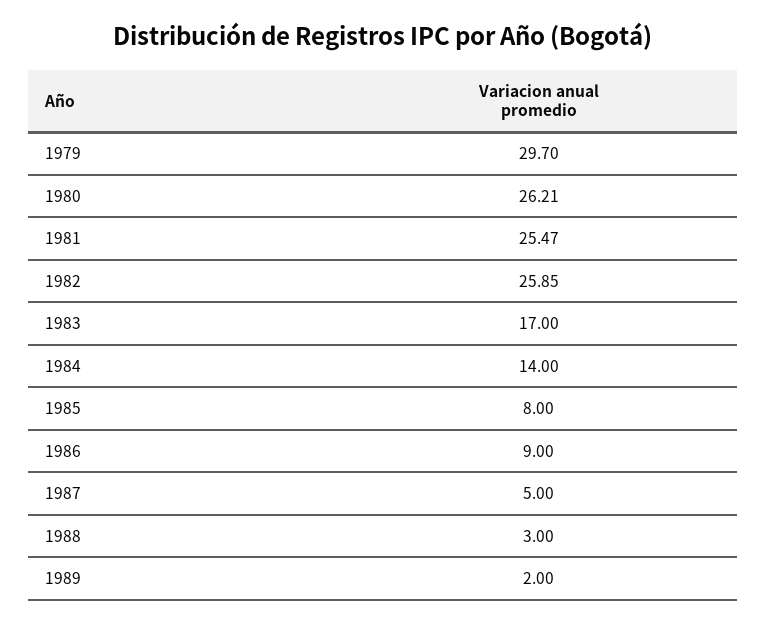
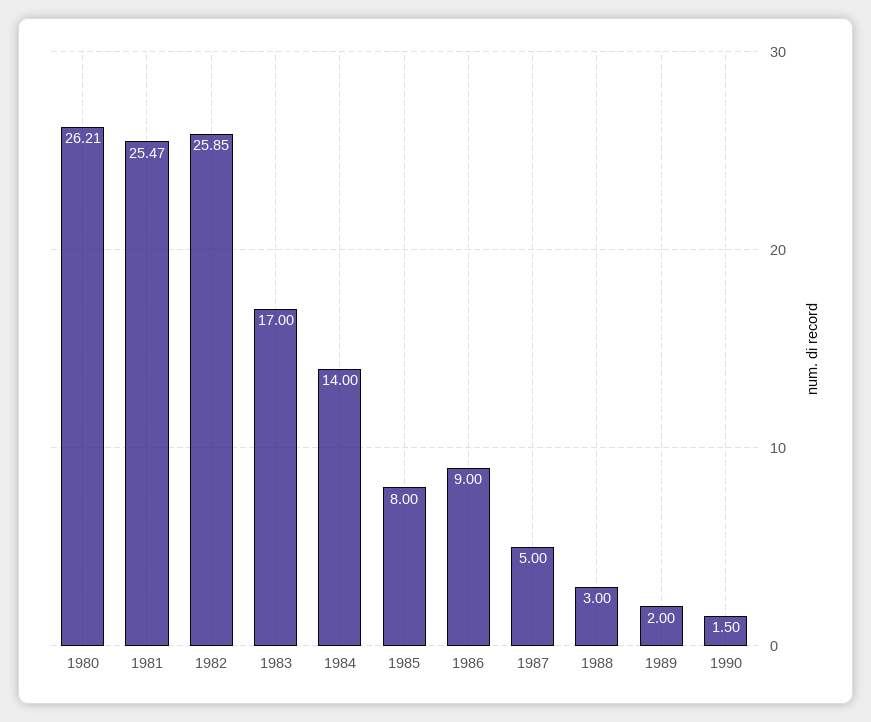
1979: 29.7 -> none
1990: none -> 1.5

